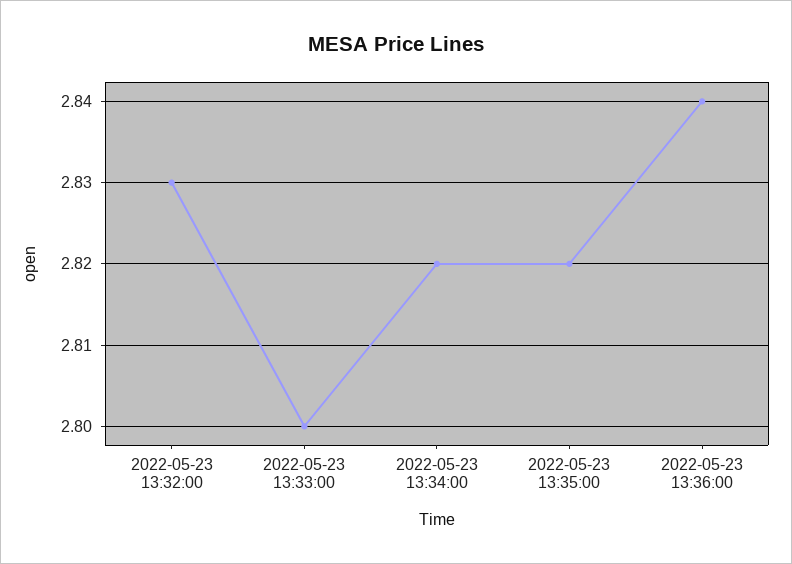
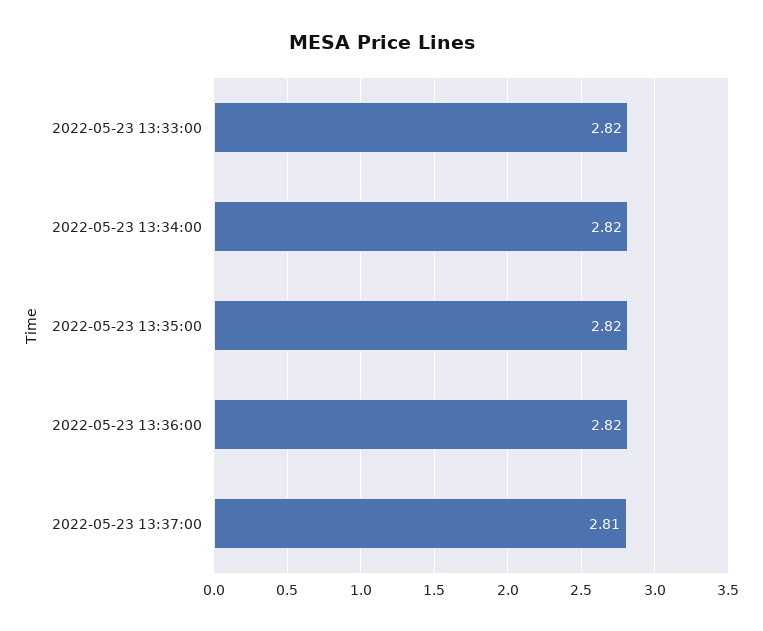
2022-05-23 13:32:00: 2.83 -> none
2022-05-23 13:33:00: 2.8 -> 2.82
2022-05-23 13:36:00: 2.84 -> 2.82
2022-05-23 13:37:00: none -> 2.81

